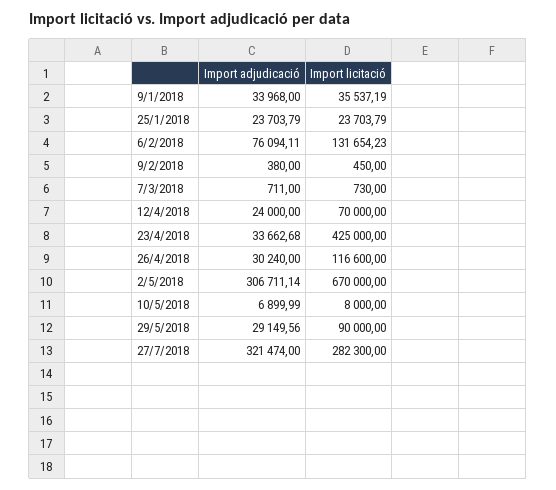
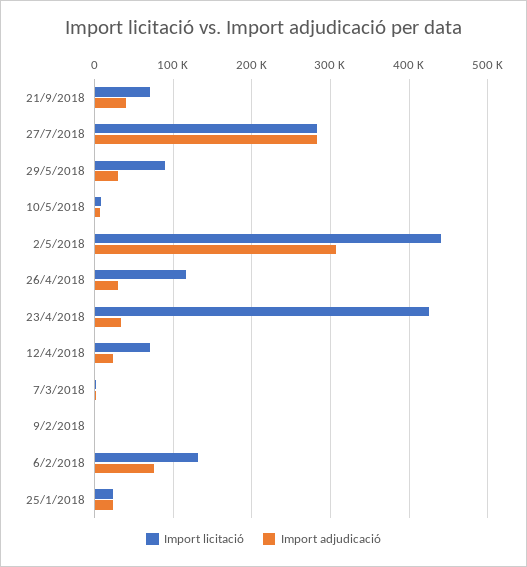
Import adjudicació, 9/1/2018: 33968 -> none
Import licitació, 9/1/2018: 35537.19 -> none
Import licitació, 2/5/2018: 670000 -> 440000
Import adjudicació, 27/7/2018: 321474 -> 280000
Import licitació, 21/9/2018: none -> 70000
Import adjudicació, 21/9/2018: none -> 40000

